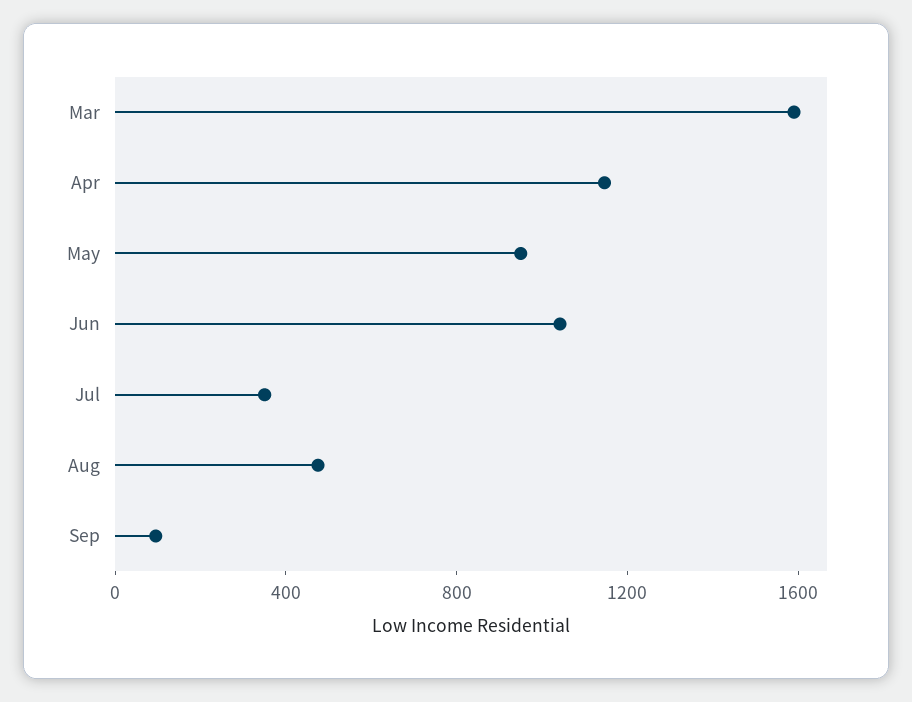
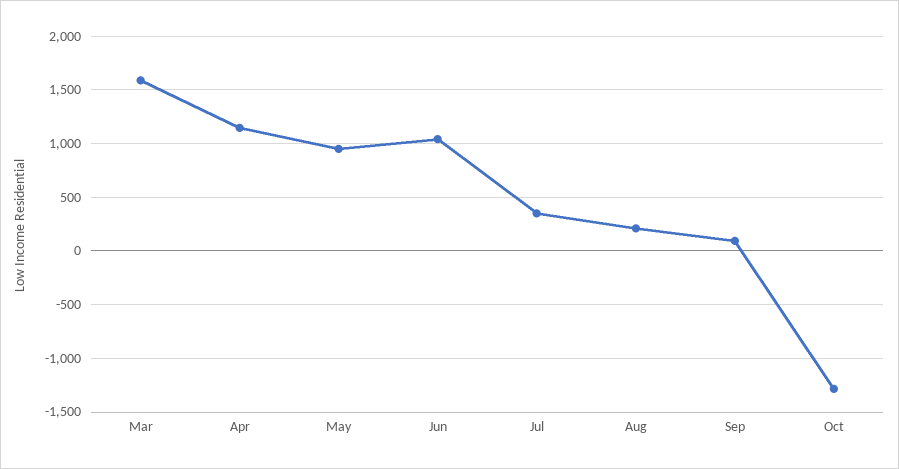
Aug: 500 -> 200
Oct: none -> -1300

